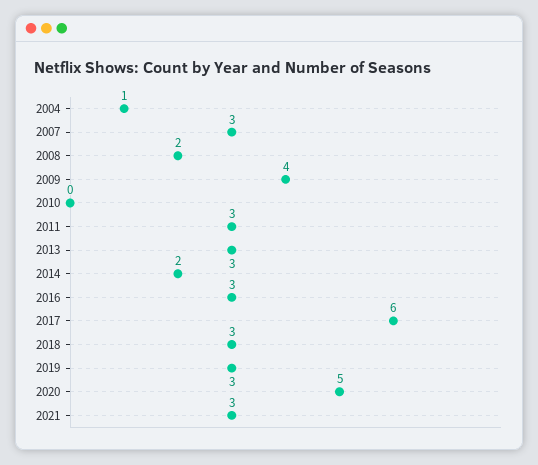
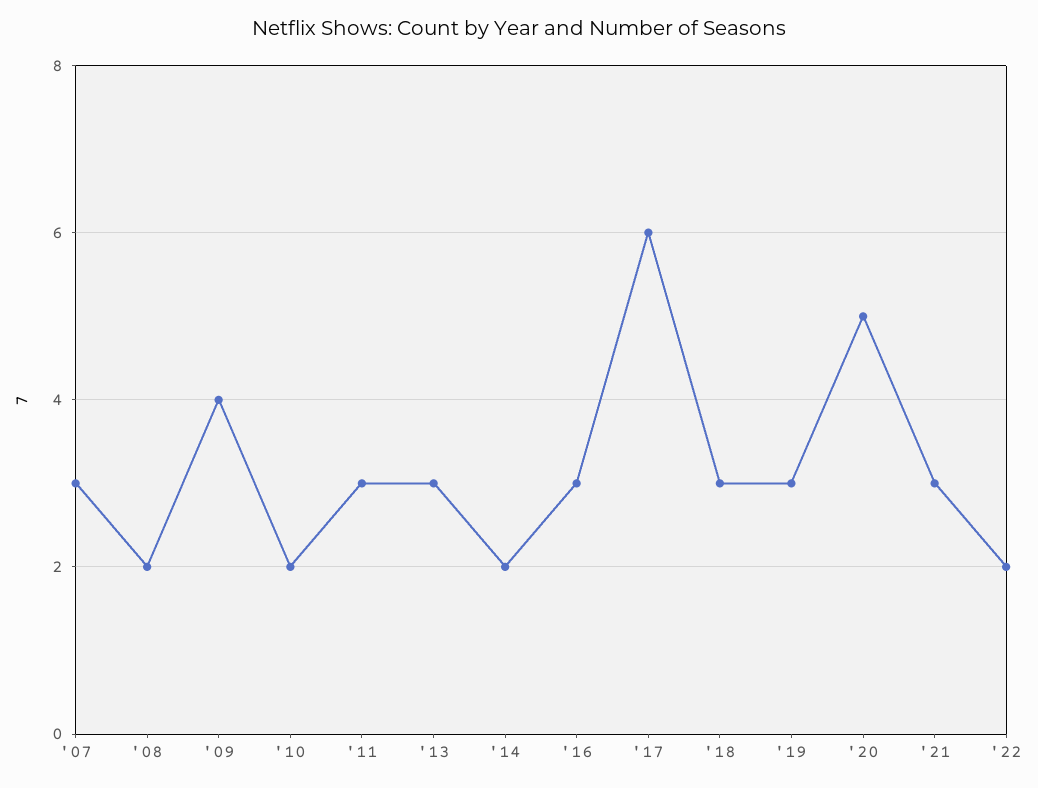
2004: 1 -> none
2010: 0 -> 2
'22: none -> 2

